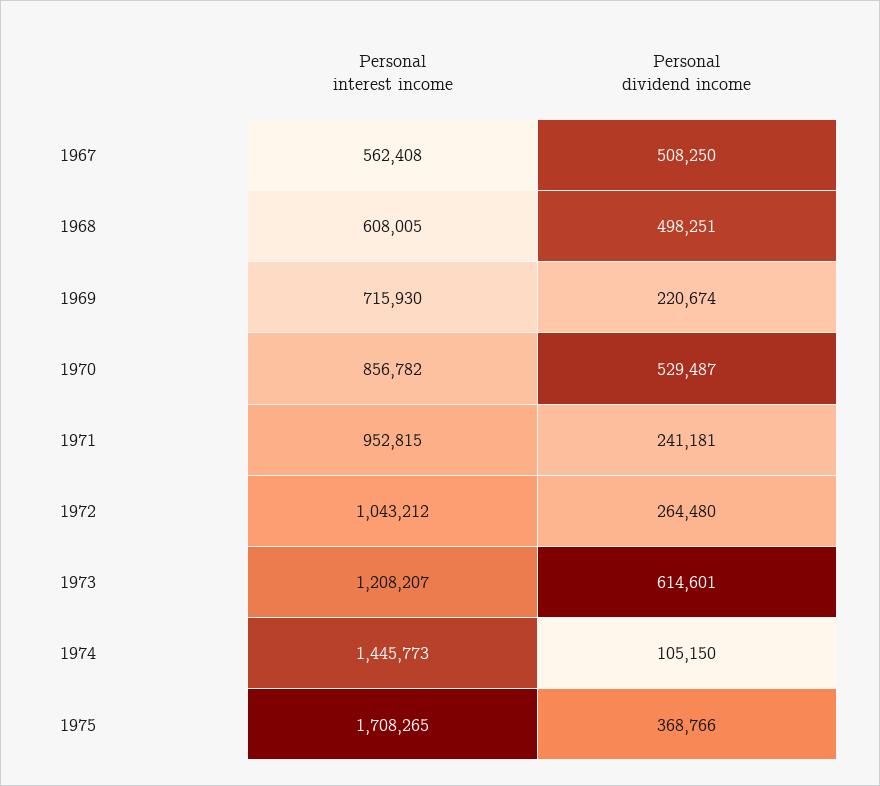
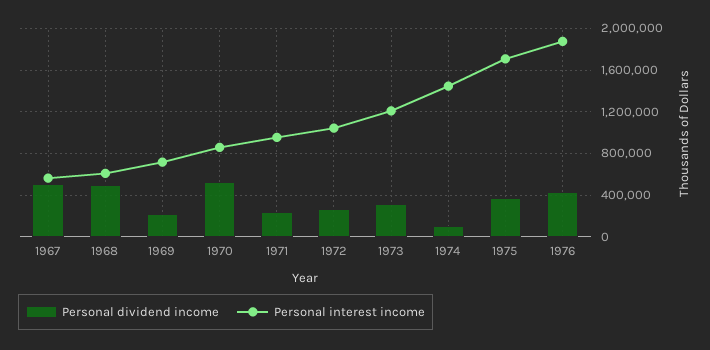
Personal dividend income, 1973: 614601 -> 300000
Personal dividend income, 1976: none -> 400000
Personal interest income, 1976: none -> 1900000

